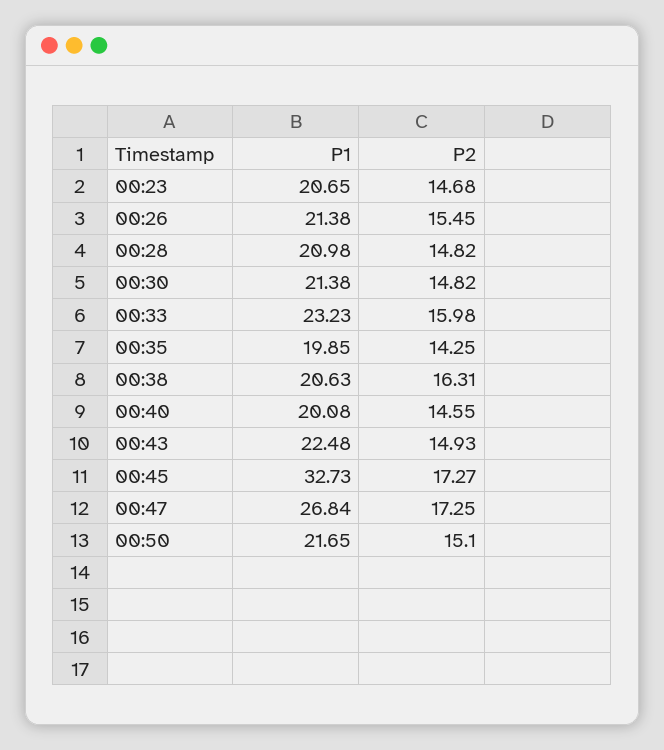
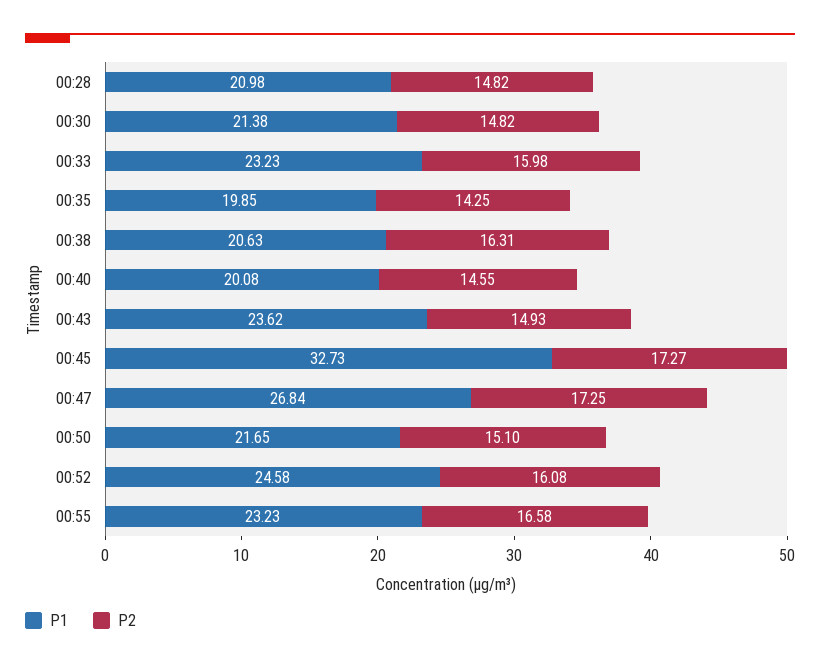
P1, 00:23: 20.65 -> none
P2, 00:23: 14.68 -> none
P1, 00:26: 21.38 -> none
P2, 00:26: 15.45 -> none
P1, 00:43: 22.48 -> 23.62
P1, 00:52: none -> 24.58
P2, 00:52: none -> 16.08
P1, 00:55: none -> 23.23
P2, 00:55: none -> 16.58

